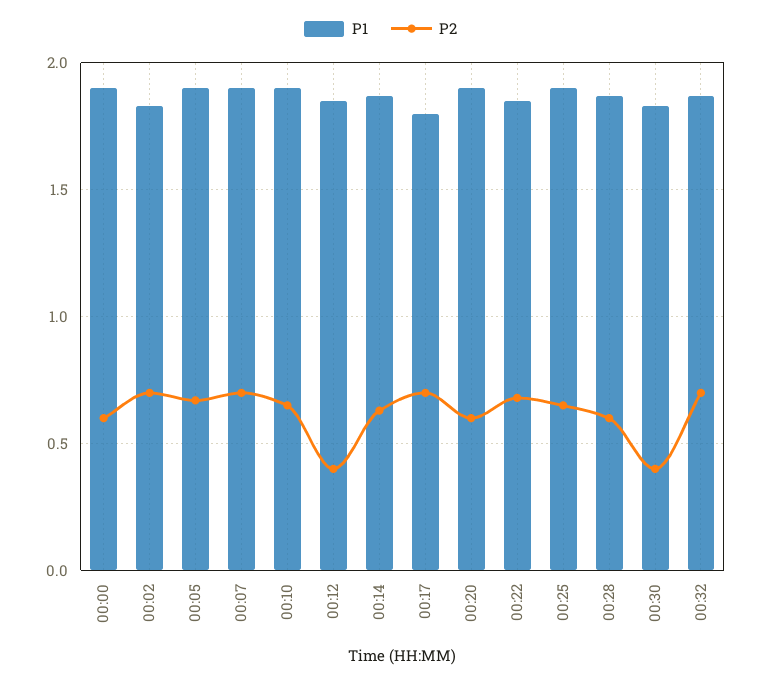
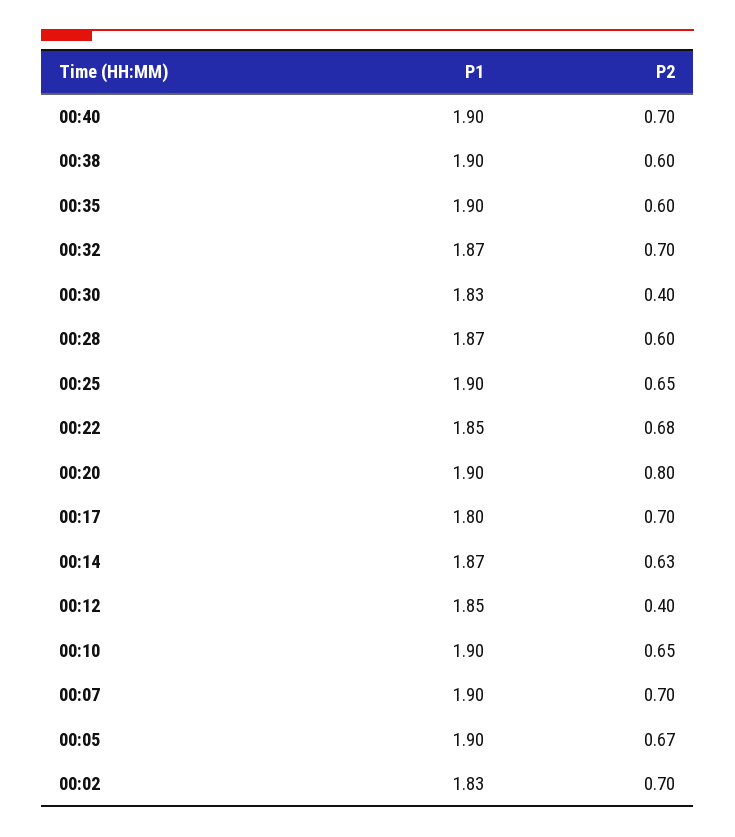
P1, 00:00: 1.9 -> none
P2, 00:00: 0.6 -> none
P2, 00:20: 0.6 -> 0.8
P1, 00:40: none -> 1.9
P2, 00:40: none -> 0.7
P1, 00:38: none -> 1.9
P2, 00:38: none -> 0.6
P1, 00:35: none -> 1.9
P2, 00:35: none -> 0.6

